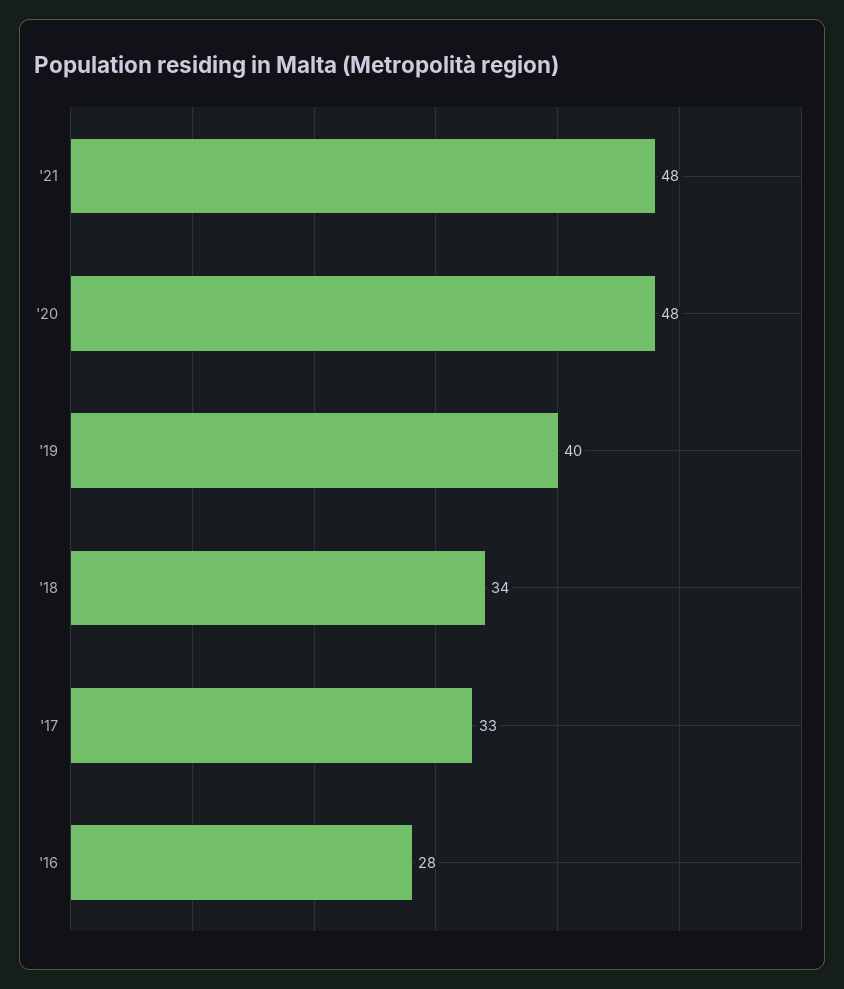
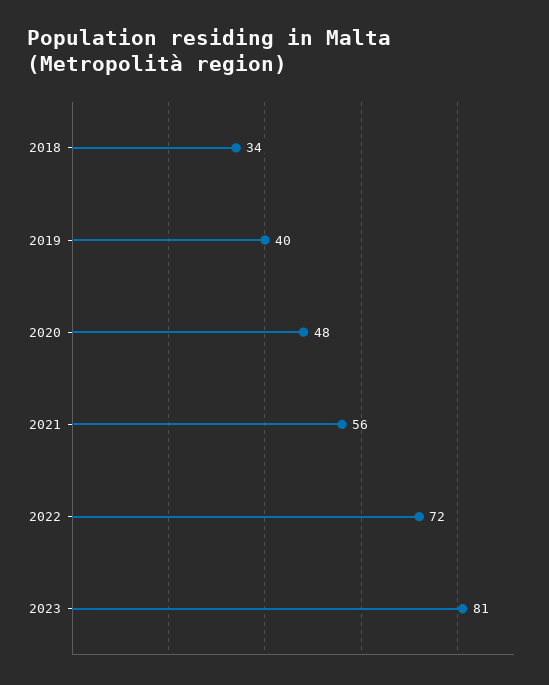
'21: 48 -> 56
'17: 33 -> none
'16: 28 -> none
2022: none -> 72
2023: none -> 81

